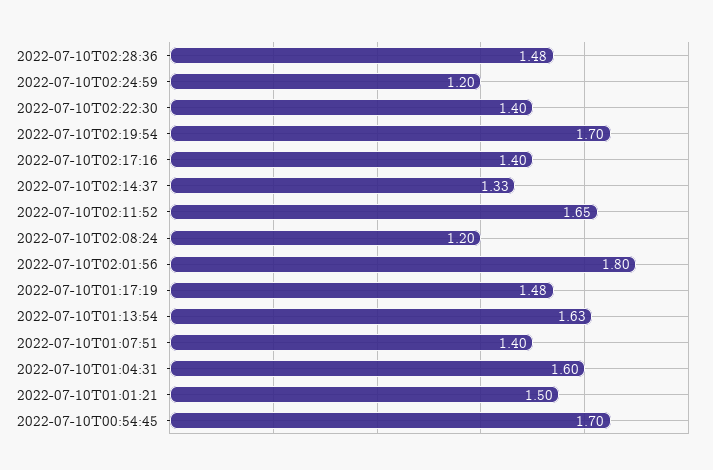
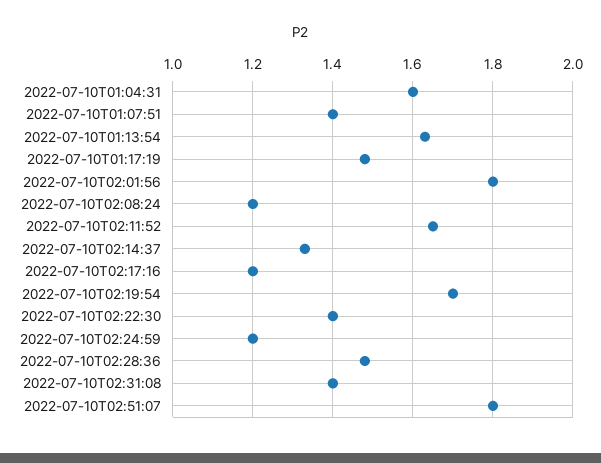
2022-07-10T02:17:16: 1.4 -> 1.2
2022-07-10T01:01:21: 1.5 -> none
2022-07-10T00:54:45: 1.7 -> none
2022-07-10T02:31:08: none -> 1.4
2022-07-10T02:51:07: none -> 1.8

